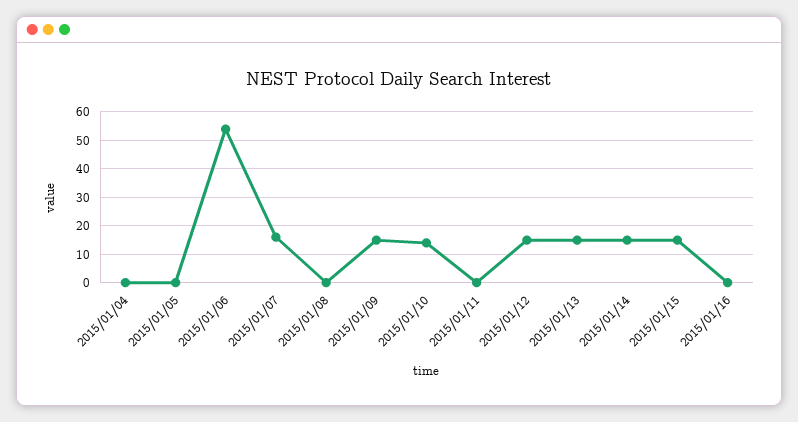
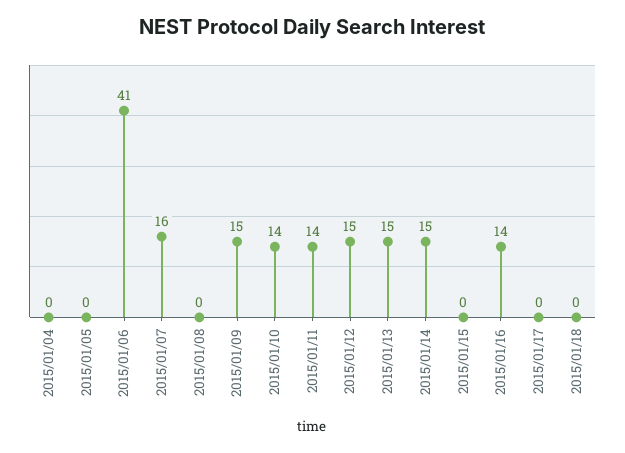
2015/01/06: 55 -> 41
2015/01/11: 0 -> 14
2015/01/15: 15 -> 0
2015/01/16: 0 -> 14
2015/01/17: none -> 0
2015/01/18: none -> 0

